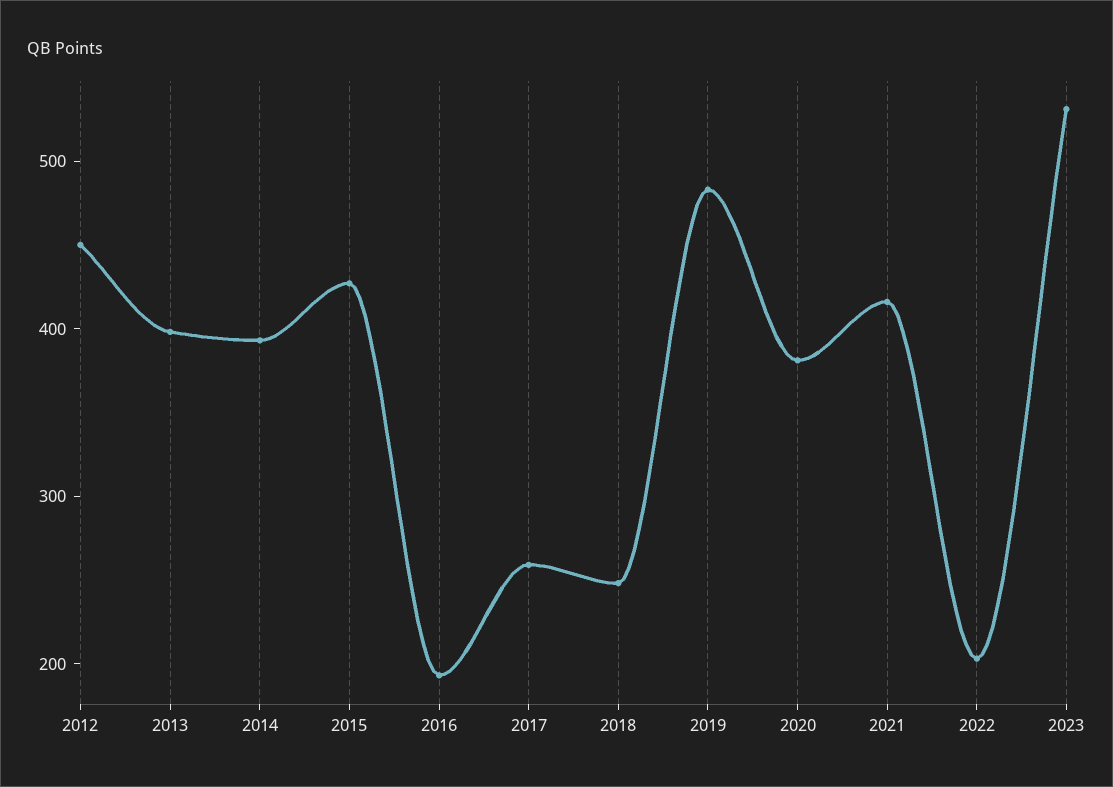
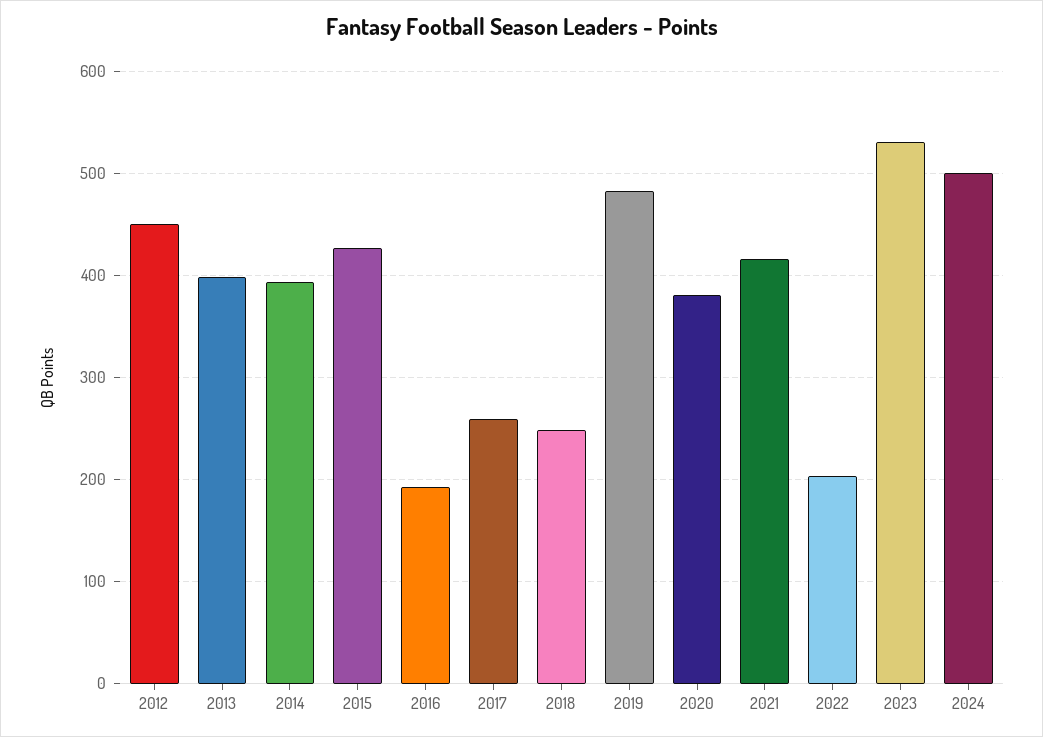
2024: none -> 500

